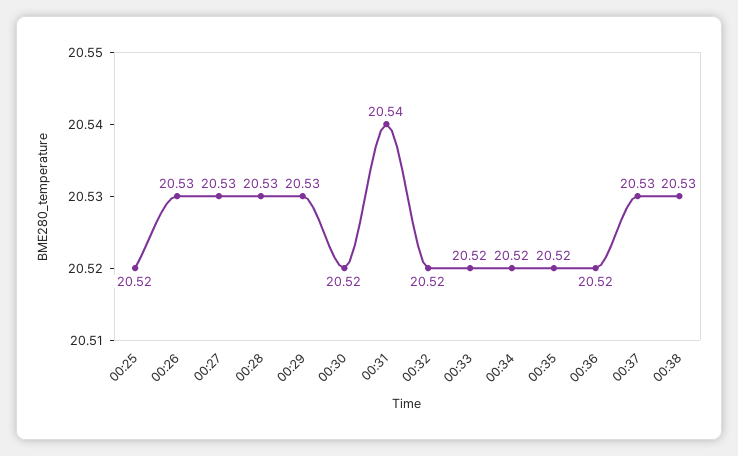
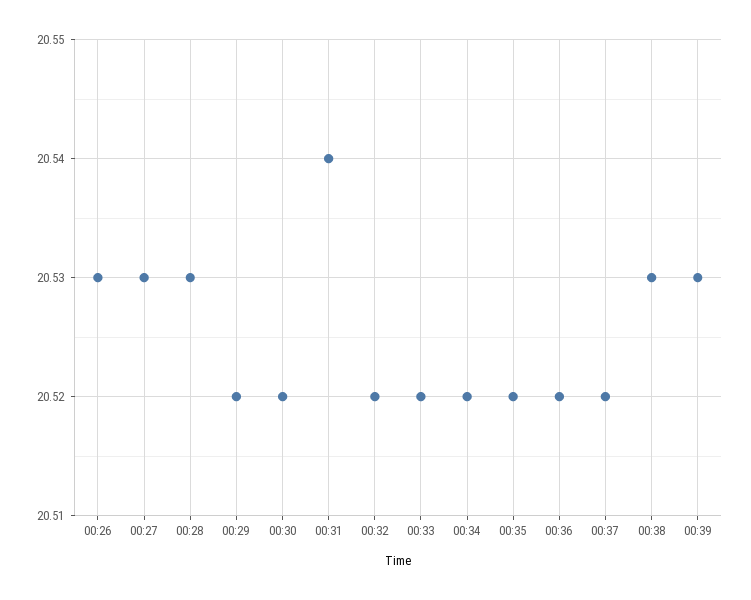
00:25: 20.52 -> none
00:29: 20.53 -> 20.52
00:37: 20.53 -> 20.52
00:39: none -> 20.53

